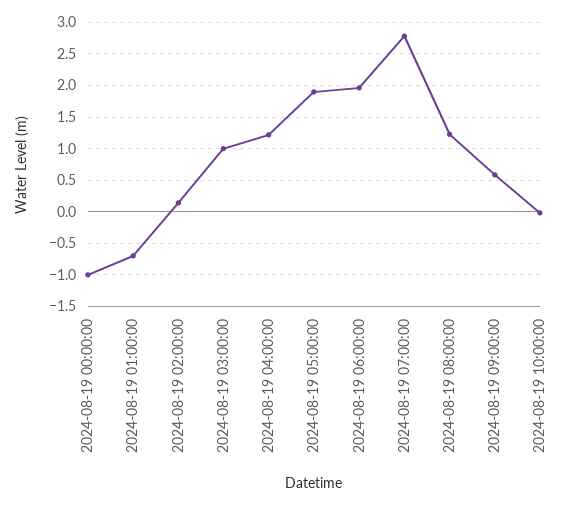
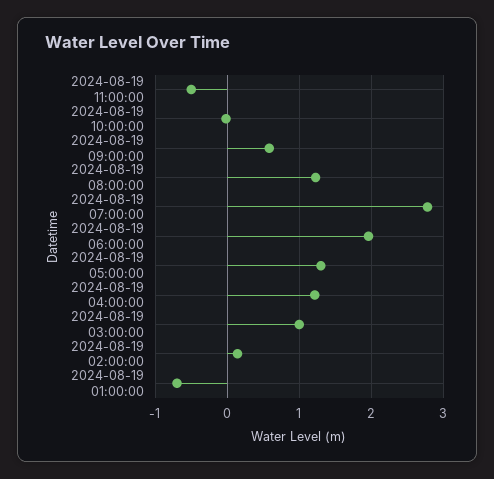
2024-08-19 00:00:00: -1 -> none
2024-08-19 05:00:00: 1.9 -> 1.3
2024-08-19 11:00:00: none -> -0.5

